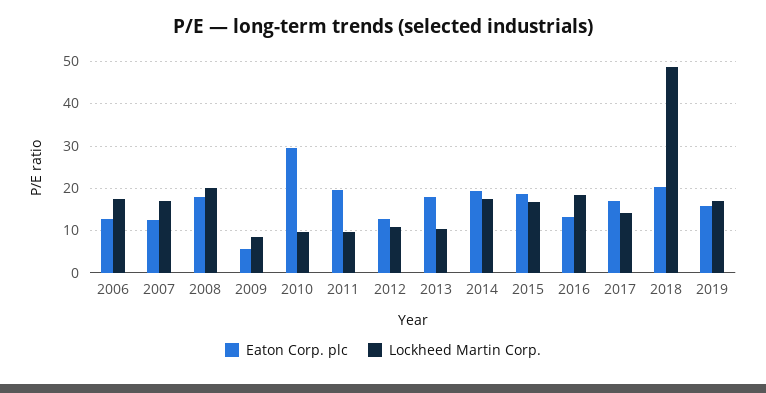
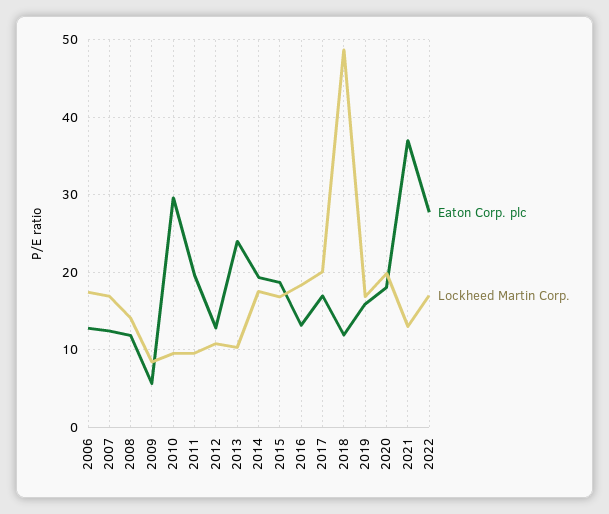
Eaton Corp. plc, 2008: 18 -> 12
Lockheed Martin Corp., 2008: 20 -> 14
Eaton Corp. plc, 2013: 18 -> 24
Lockheed Martin Corp., 2017: 14 -> 20
Eaton Corp. plc, 2018: 20 -> 12
Eaton Corp. plc, 2020: none -> 18
Lockheed Martin Corp., 2020: none -> 20
Eaton Corp. plc, 2021: none -> 37
Lockheed Martin Corp., 2021: none -> 13
Eaton Corp. plc, 2022: none -> 28
Lockheed Martin Corp., 2022: none -> 17

